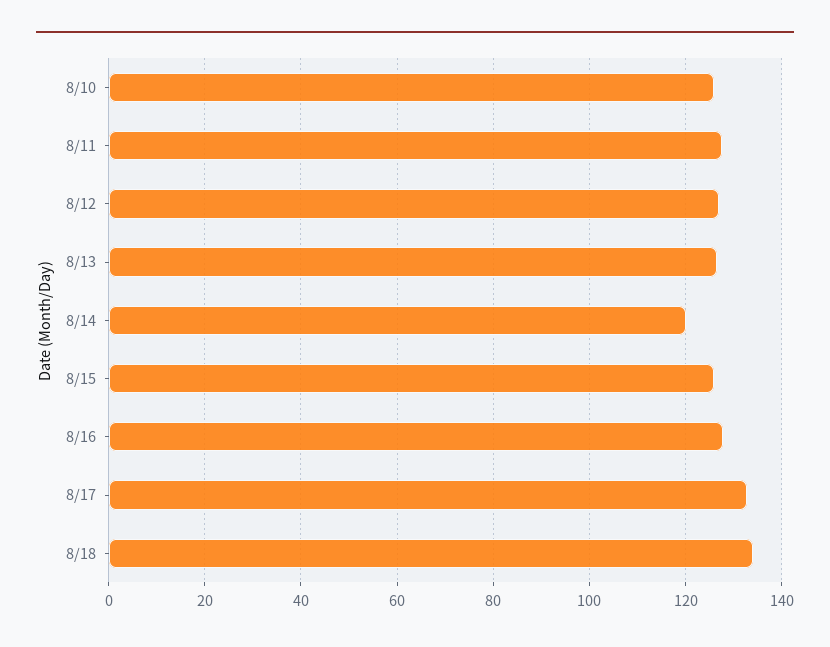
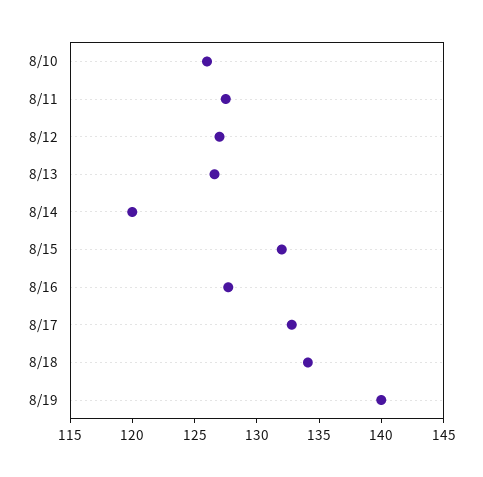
8/15: 126 -> 132
8/19: none -> 140

